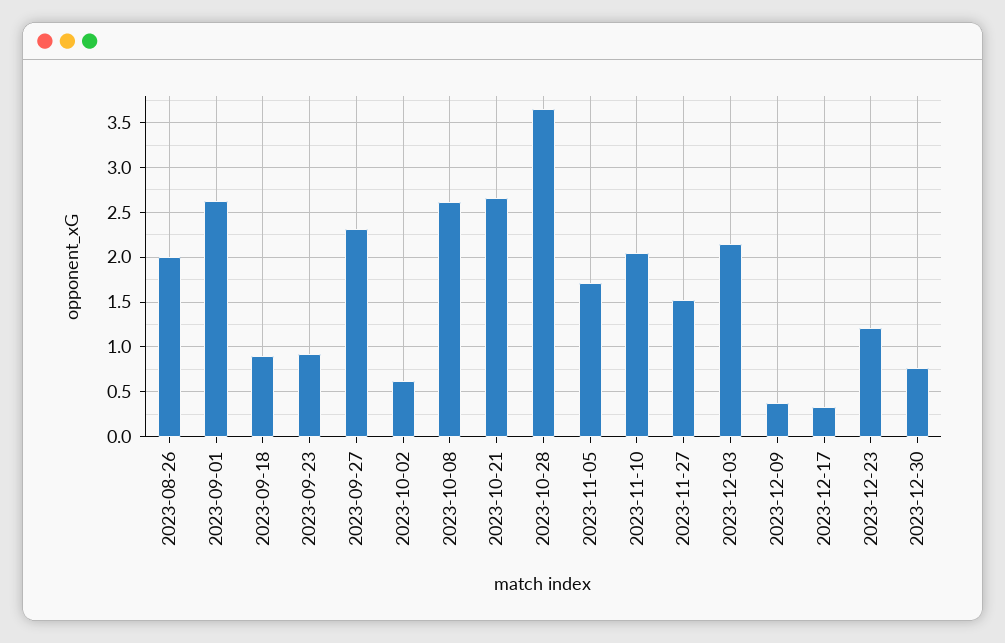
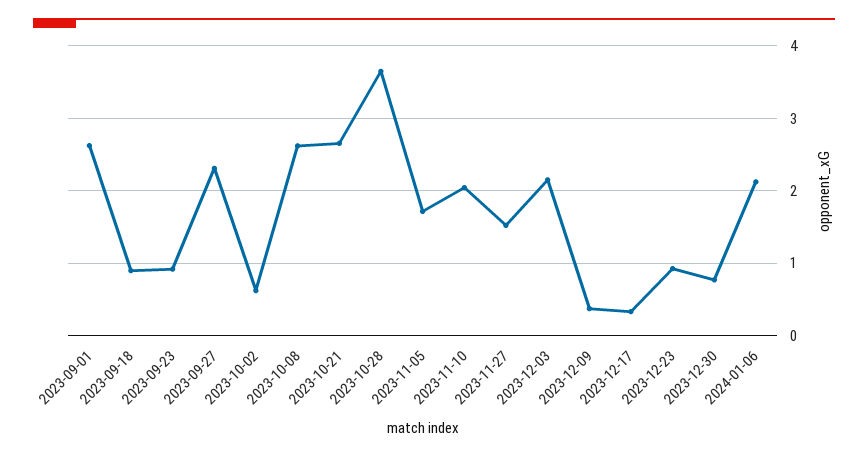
2023-08-26: 2 -> none
2023-12-23: 1.2 -> 0.9
2024-01-06: none -> 2.1

